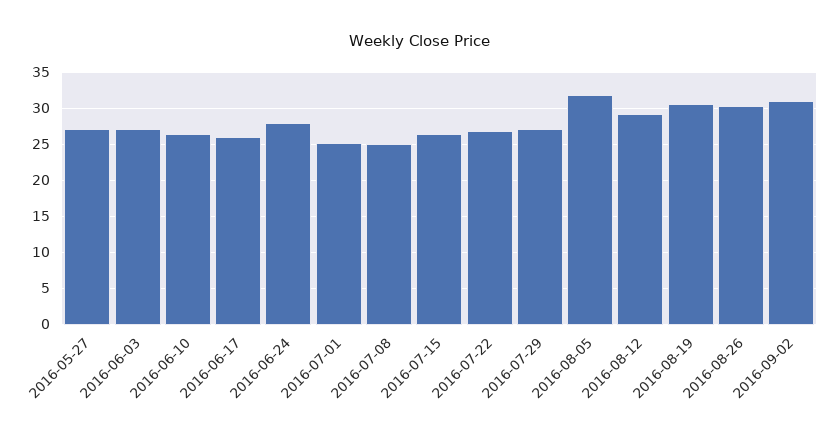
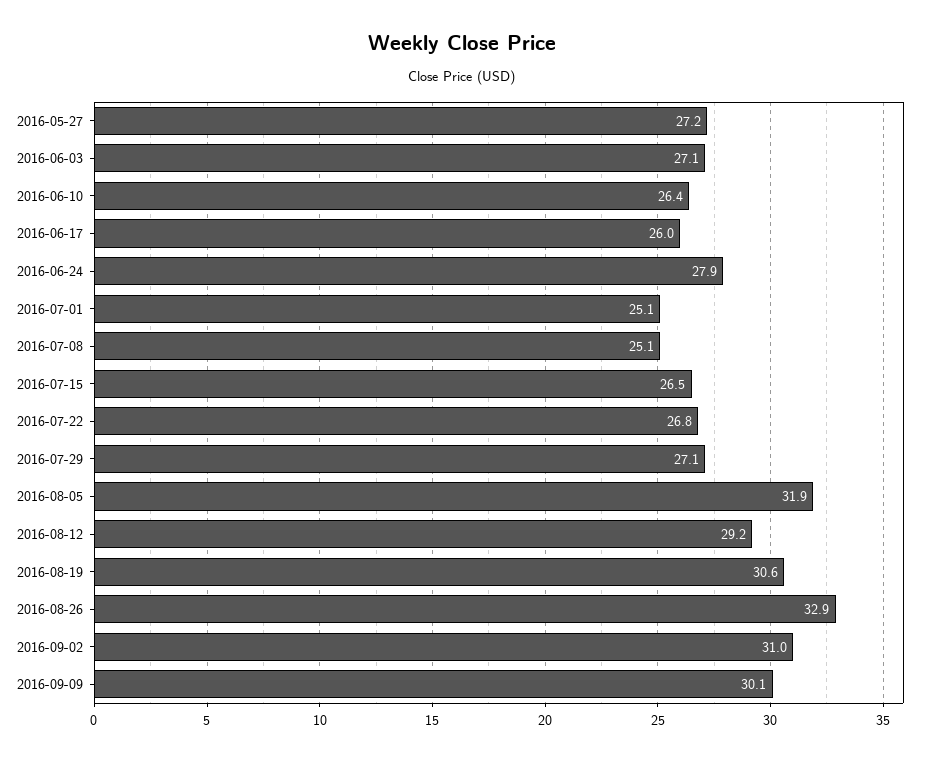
2016-08-26: 30 -> 32.9
2016-09-09: none -> 30.1

